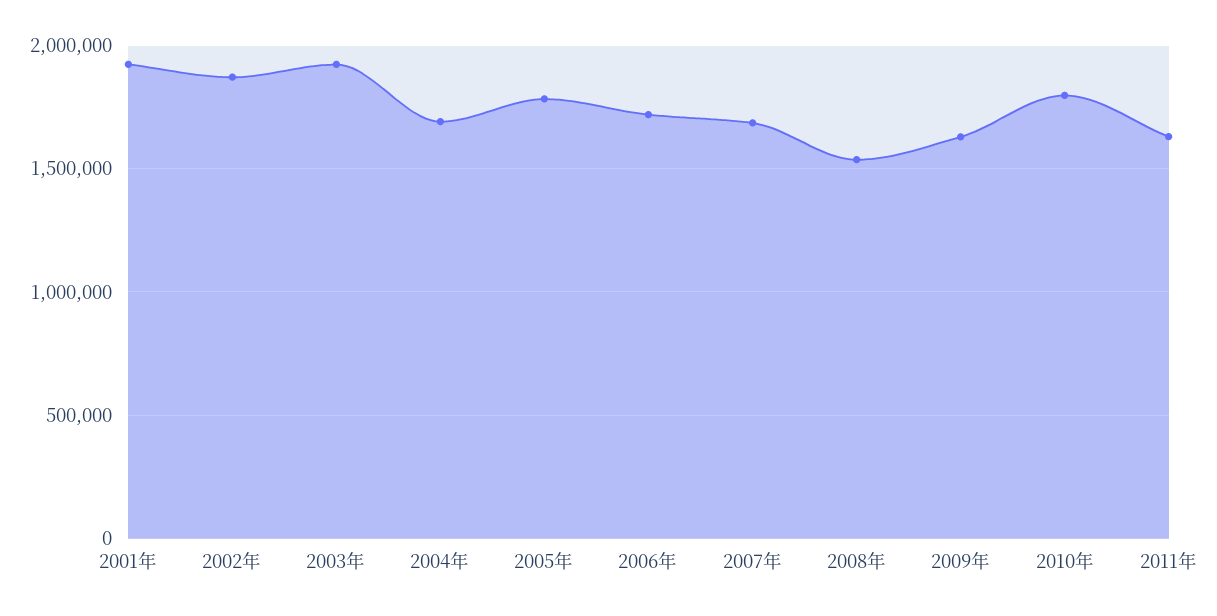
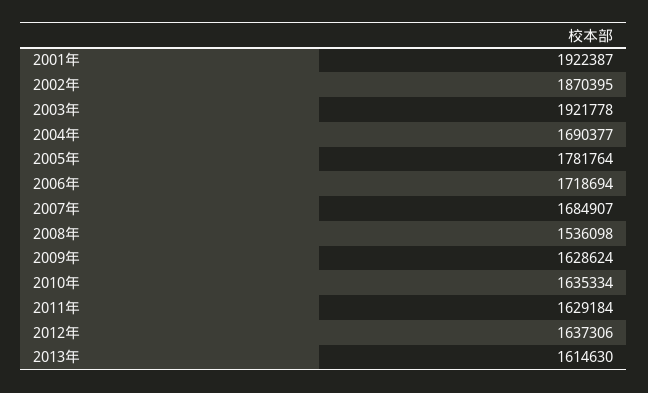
2010年: 1800000 -> 1635334
2012年: none -> 1637306
2013年: none -> 1614630

